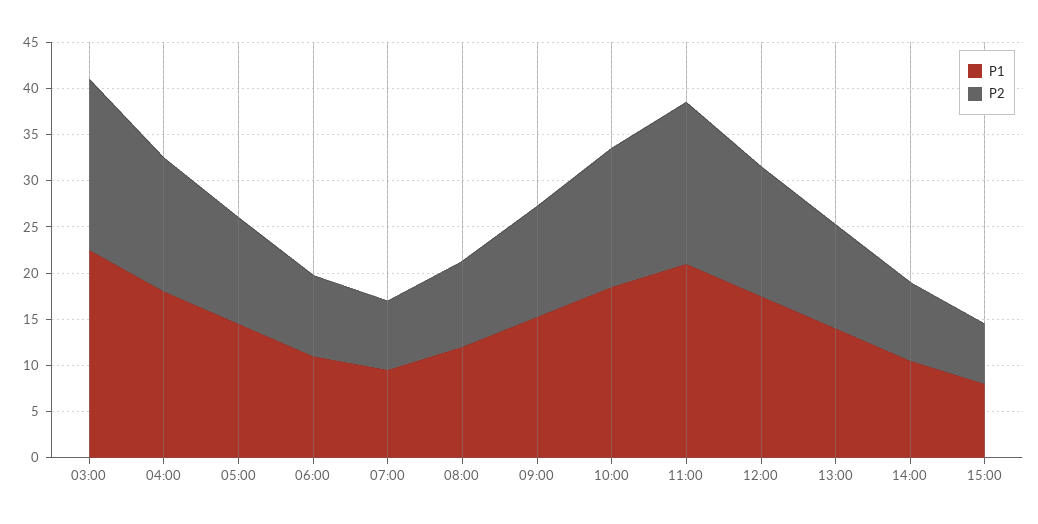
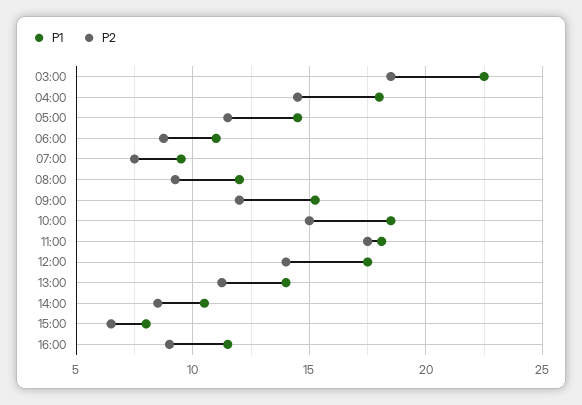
P1, 11:00: 21 -> 18
P1, 16:00: none -> 11.5
P2, 16:00: none -> 9

